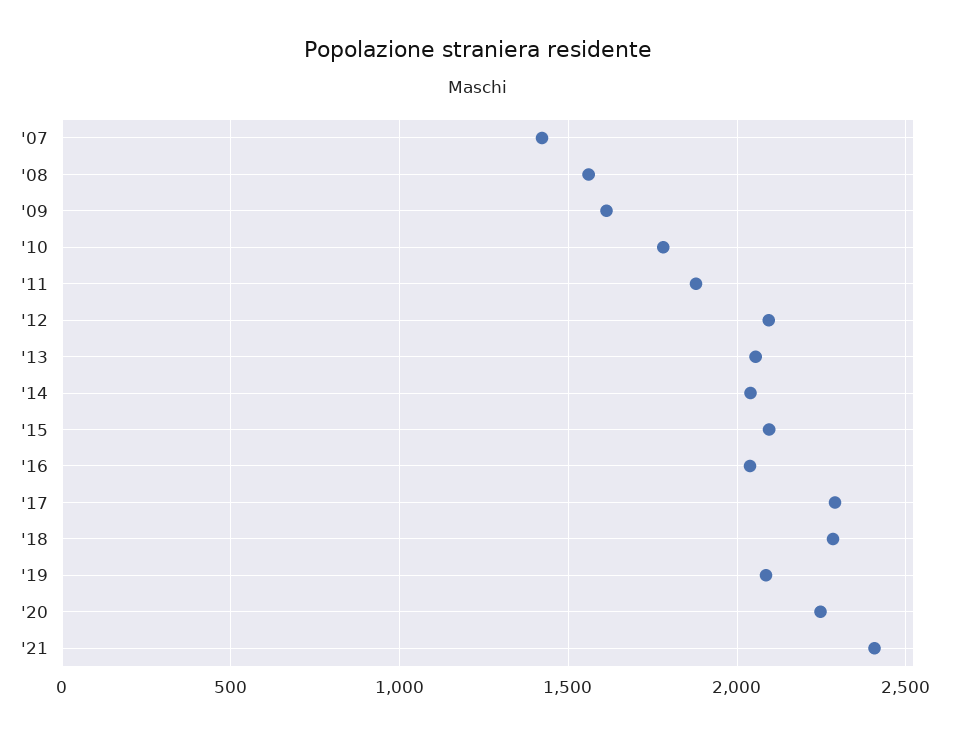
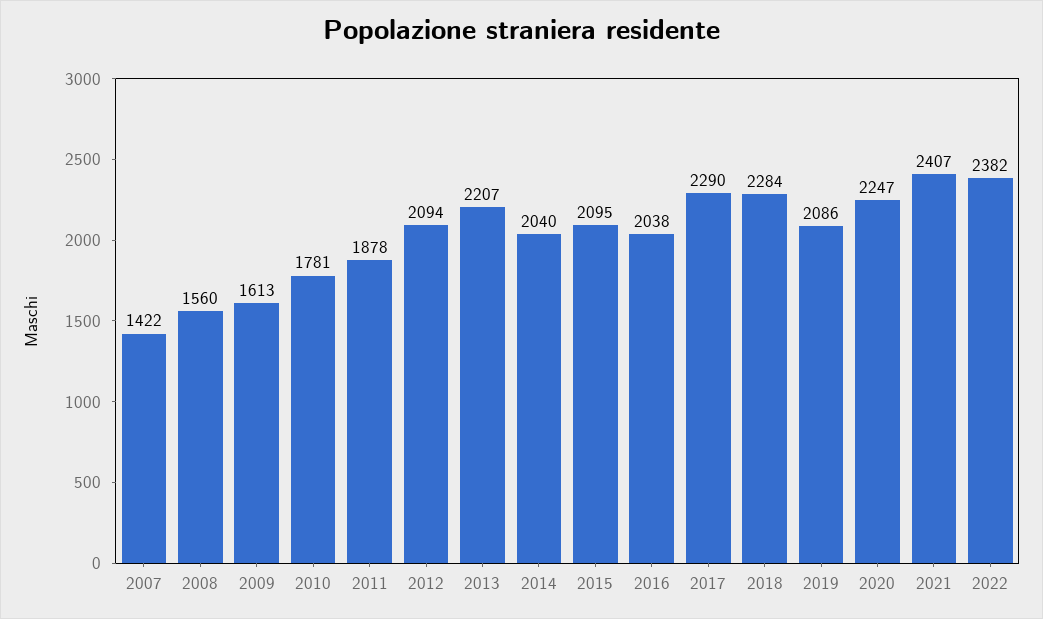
'13: 2050 -> 2207
2022: none -> 2382

